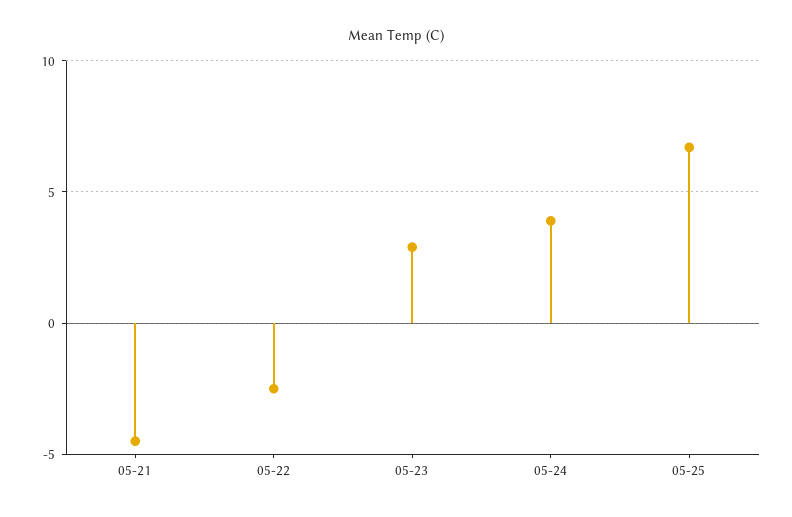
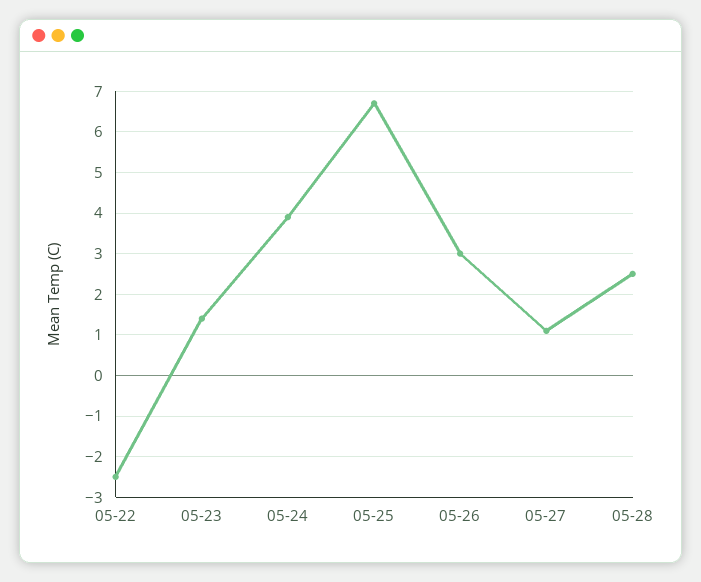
05-21: -4.5 -> none
05-23: 3 -> 1.5
05-26: none -> 3
05-27: none -> 1
05-28: none -> 2.5

